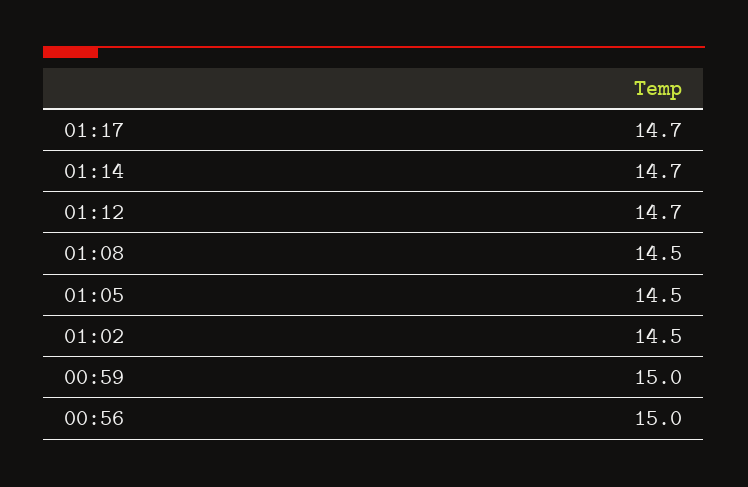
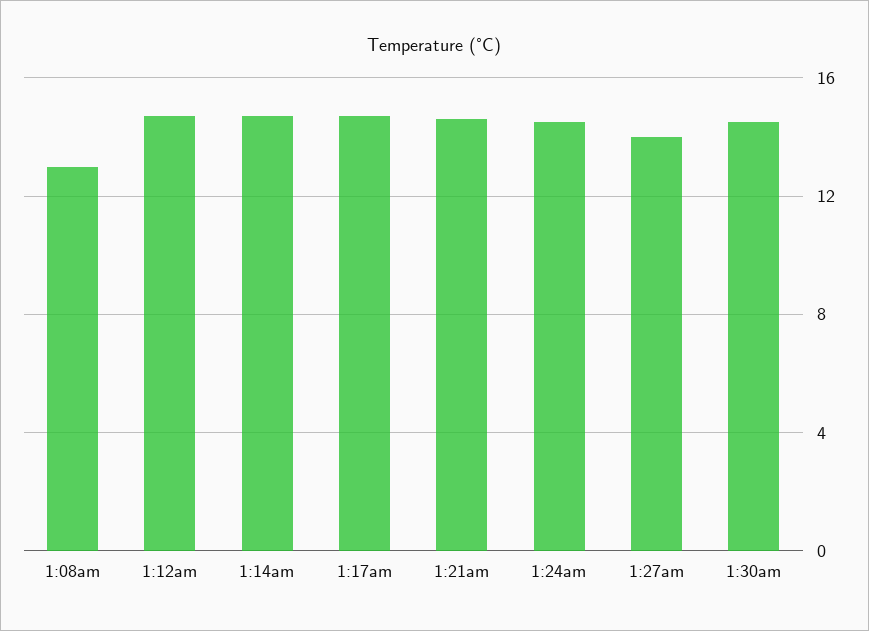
01:08: 14.5 -> 13
01:05: 14.5 -> none
01:02: 14.5 -> none
00:59: 15 -> none
00:56: 15 -> none
1:21am: none -> 14.5
1:24am: none -> 14.5
1:27am: none -> 14
1:30am: none -> 14.5

